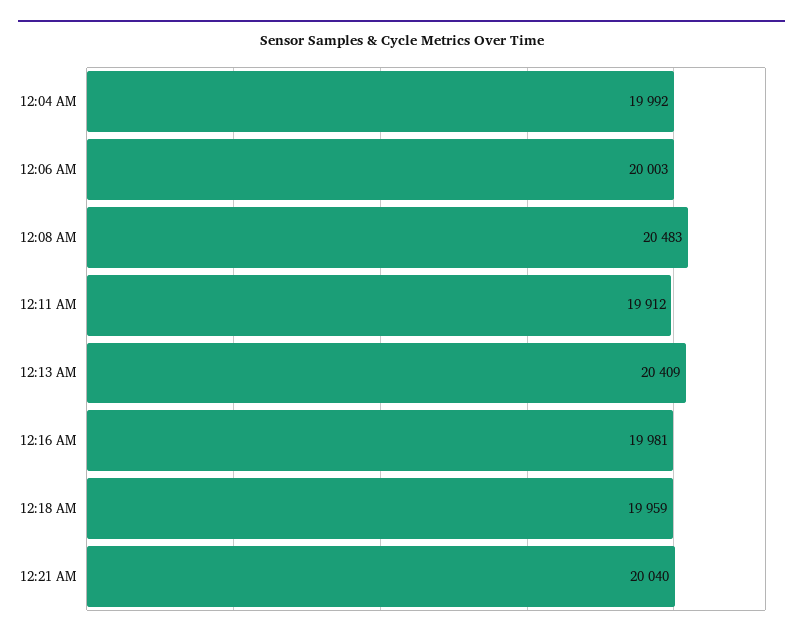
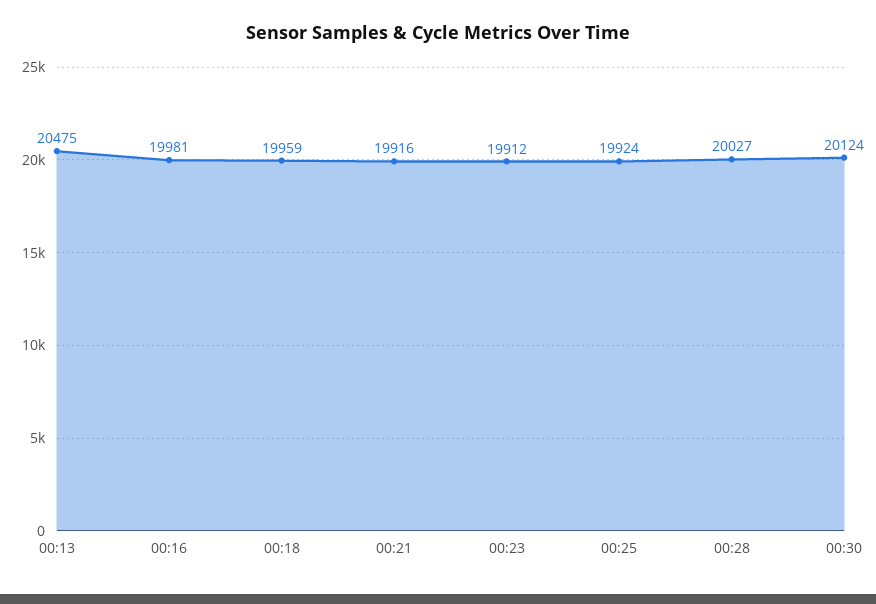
12:04 AM: 19992 -> none
12:06 AM: 20003 -> none
12:08 AM: 20483 -> none
12:11 AM: 19912 -> none
12:13 AM: 20409 -> 20475
12:21 AM: 20040 -> 19916
00:23: none -> 19912
00:25: none -> 19924
00:28: none -> 20027
00:30: none -> 20124

